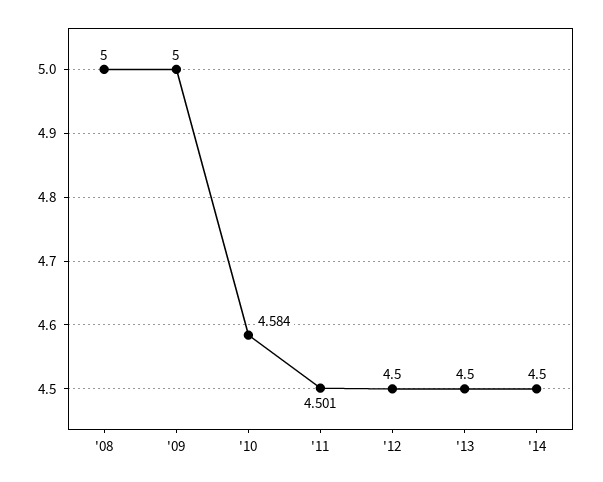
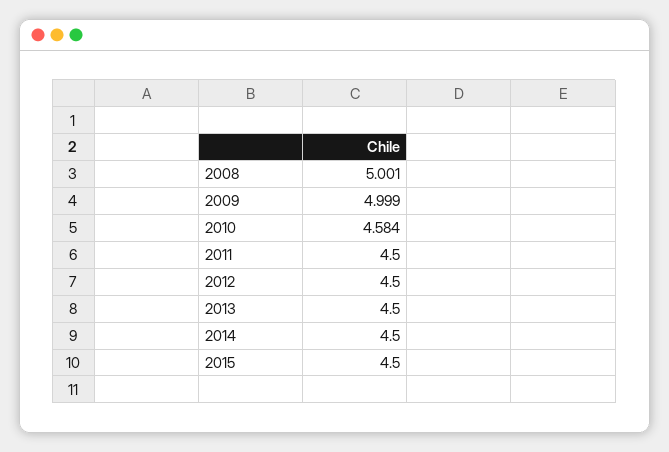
'08: 5 -> 5.001
'09: 5 -> 4.999
'11: 4.501 -> 4.5
2015: none -> 4.5

